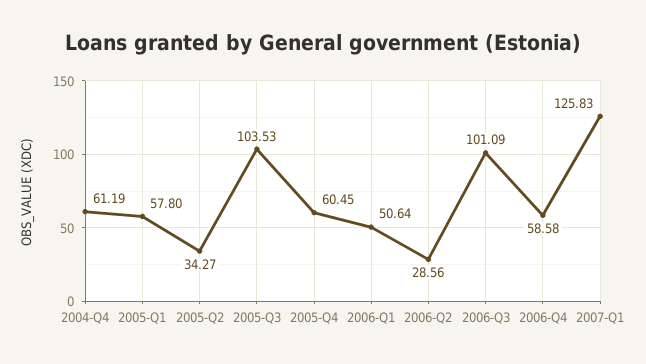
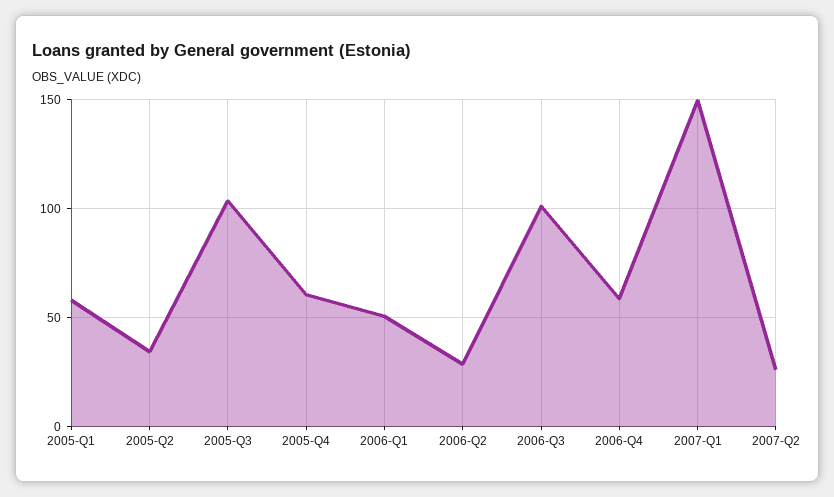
2004-Q4: 61.19 -> none
2007-Q1: 125.83 -> 150
2007-Q2: none -> 25

